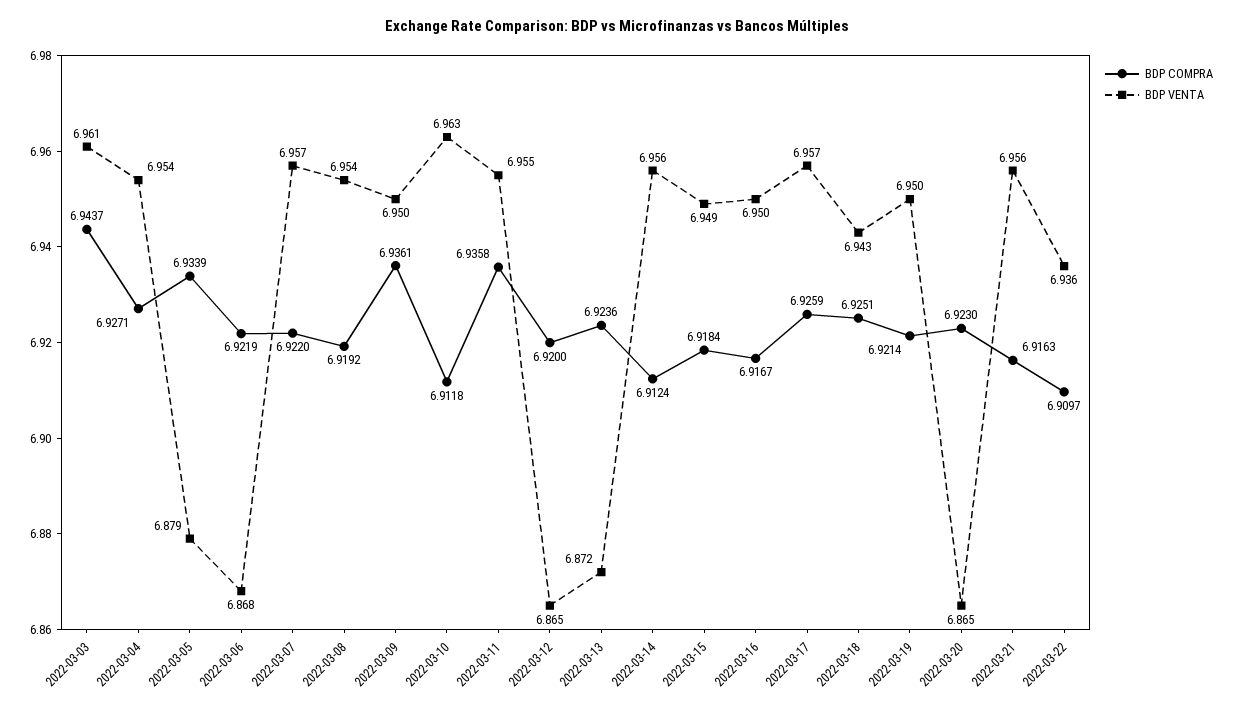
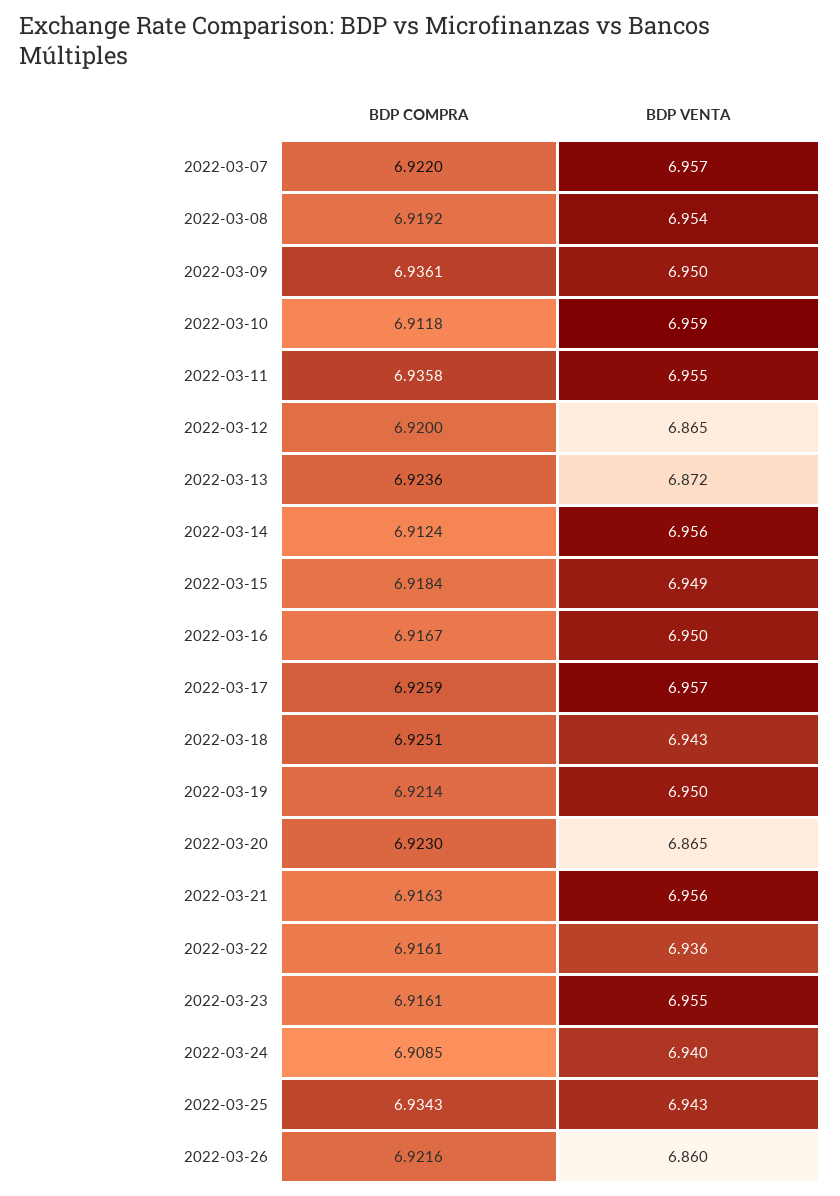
BDP COMPRA, 2022-03-03: 6.9437 -> none
BDP VENTA, 2022-03-03: 6.961 -> none
BDP COMPRA, 2022-03-04: 6.9271 -> none
BDP VENTA, 2022-03-04: 6.954 -> none
BDP COMPRA, 2022-03-05: 6.9339 -> none
BDP VENTA, 2022-03-05: 6.879 -> none
BDP COMPRA, 2022-03-06: 6.9219 -> none
BDP VENTA, 2022-03-06: 6.868 -> none
BDP VENTA, 2022-03-10: 6.963 -> 6.959
BDP COMPRA, 2022-03-22: 6.9097 -> 6.9161
BDP COMPRA, 2022-03-23: none -> 6.9161
BDP VENTA, 2022-03-23: none -> 6.955
BDP COMPRA, 2022-03-24: none -> 6.9085
BDP VENTA, 2022-03-24: none -> 6.94
BDP COMPRA, 2022-03-25: none -> 6.9343
BDP VENTA, 2022-03-25: none -> 6.943
BDP COMPRA, 2022-03-26: none -> 6.9216
BDP VENTA, 2022-03-26: none -> 6.86

